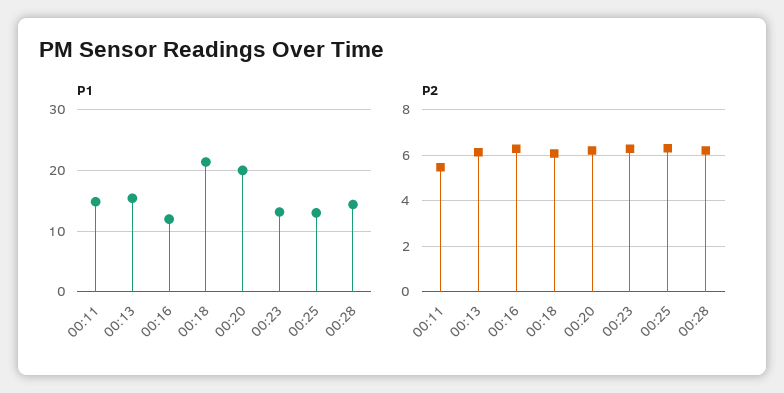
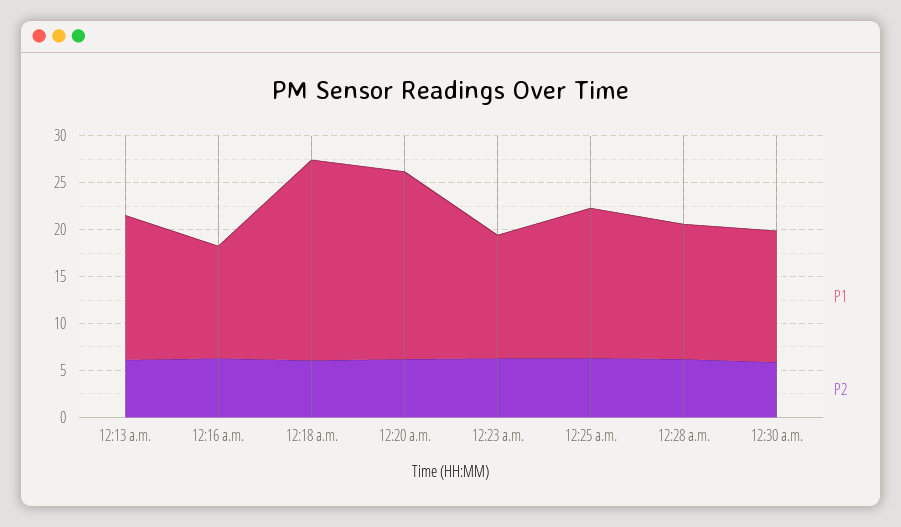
P1, 00:11: 15 -> none
P1, 00:25: 13 -> 16
P2, 00:11: 5.5 -> none
P1, 12:30 a.m.: none -> 14
P2, 12:30 a.m.: none -> 6

